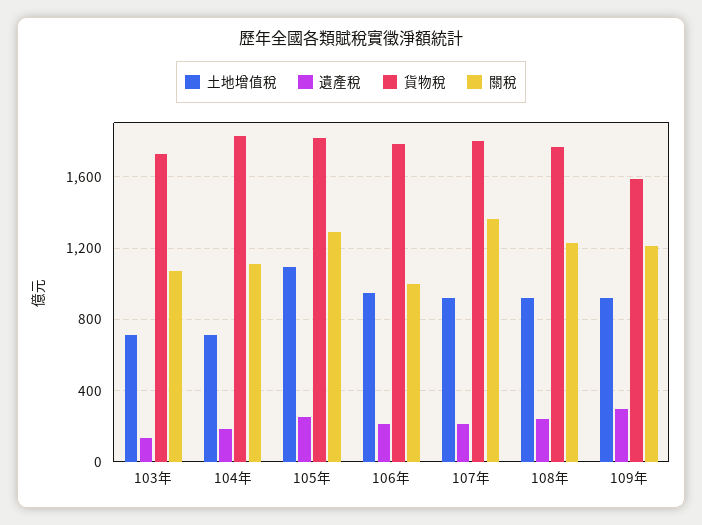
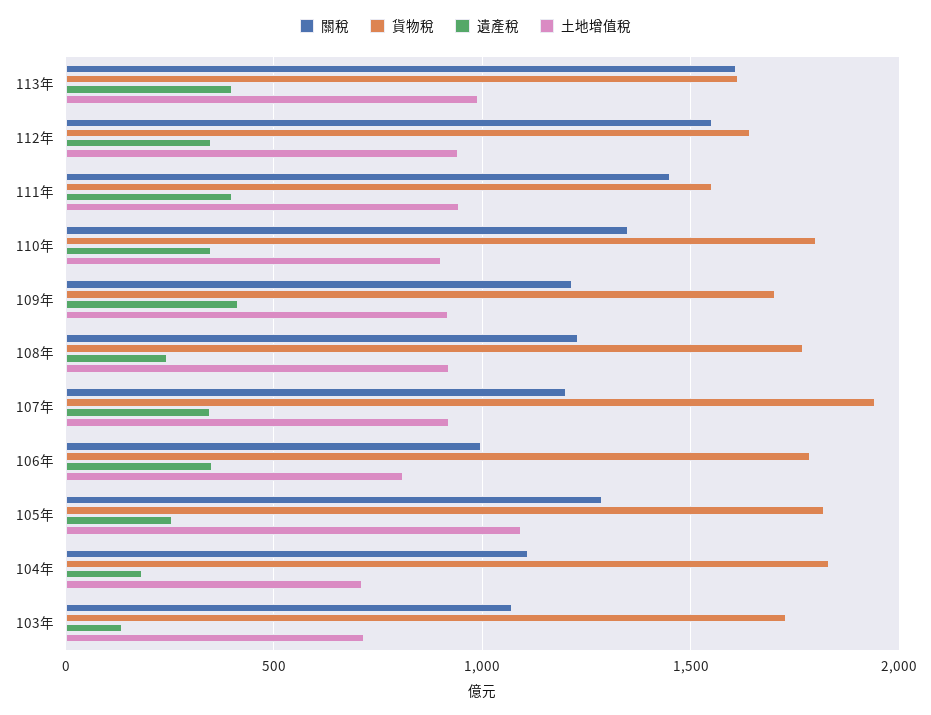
土地增值稅, 106年: 950 -> 800
遺產稅, 106年: 200 -> 350
遺產稅, 107年: 200 -> 350
貨物稅, 107年: 1800 -> 1950
關稅, 107年: 1350 -> 1200
遺產稅, 109年: 300 -> 400
貨物稅, 109年: 1600 -> 1700
關稅, 113年: none -> 1600
貨物稅, 113年: none -> 1600
遺產稅, 113年: none -> 400
土地增值稅, 113年: none -> 1000
關稅, 112年: none -> 1550
貨物稅, 112年: none -> 1650
遺產稅, 112年: none -> 350
土地增值稅, 112年: none -> 950
關稅, 111年: none -> 1450
貨物稅, 111年: none -> 1550
遺產稅, 111年: none -> 400
土地增值稅, 111年: none -> 950
關稅, 110年: none -> 1350
貨物稅, 110年: none -> 1800
遺產稅, 110年: none -> 350
土地增值稅, 110年: none -> 900

